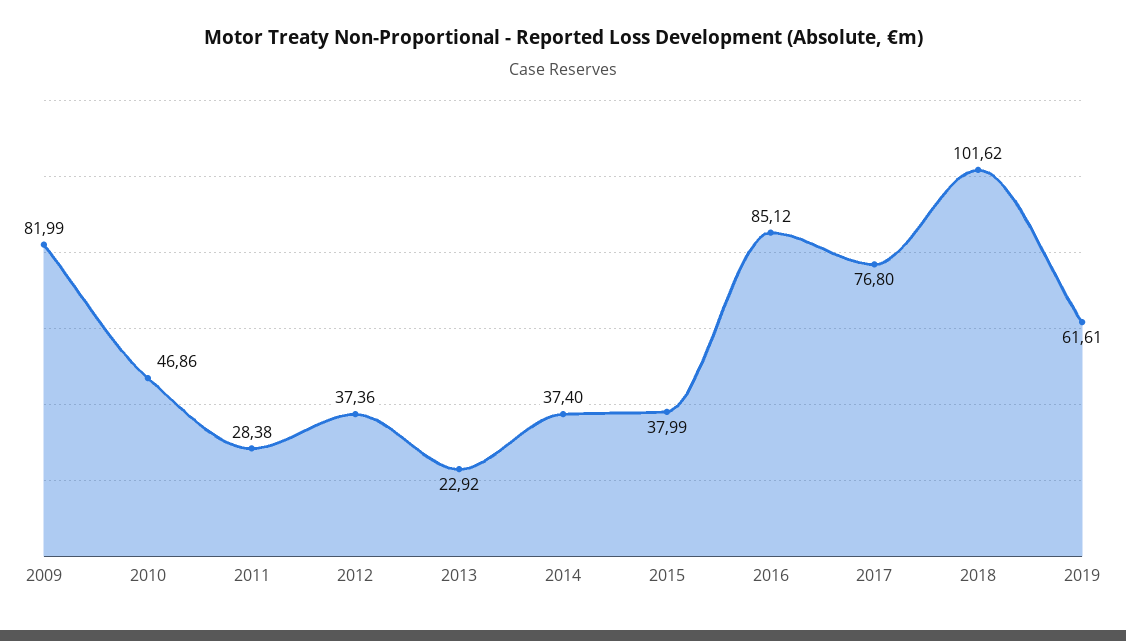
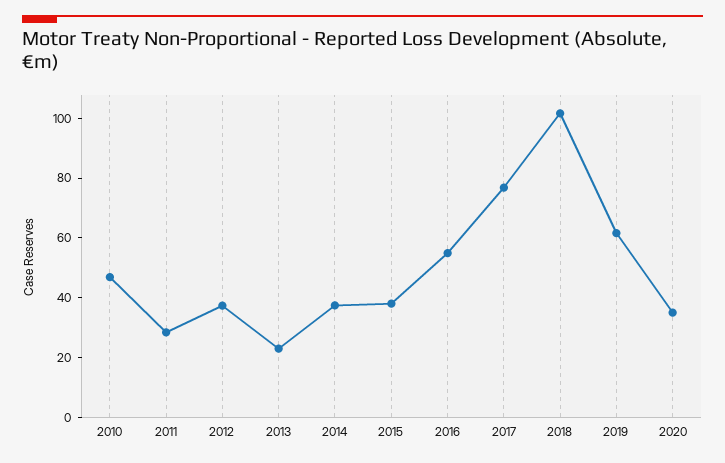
2009: 81.99 -> none
2016: 85.12 -> 55
2020: none -> 35

